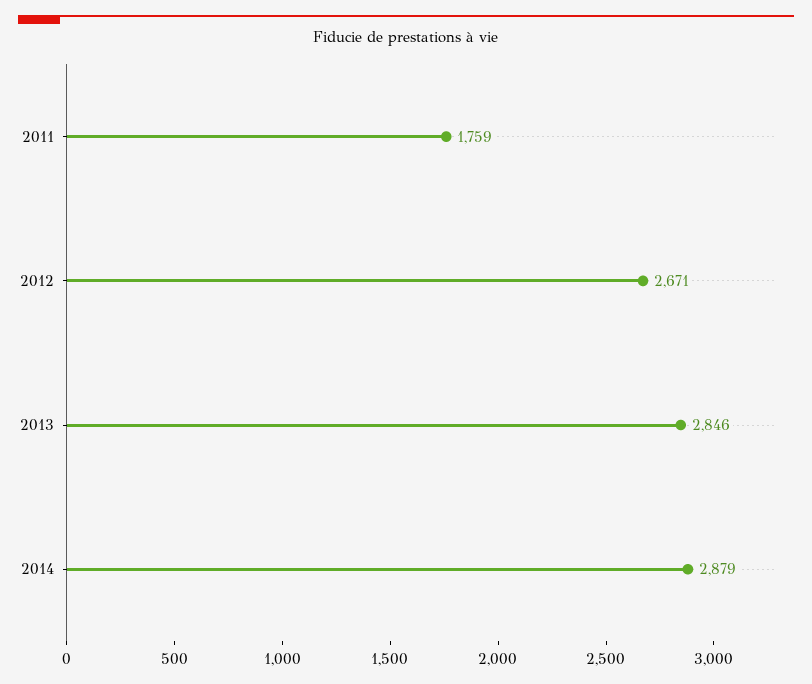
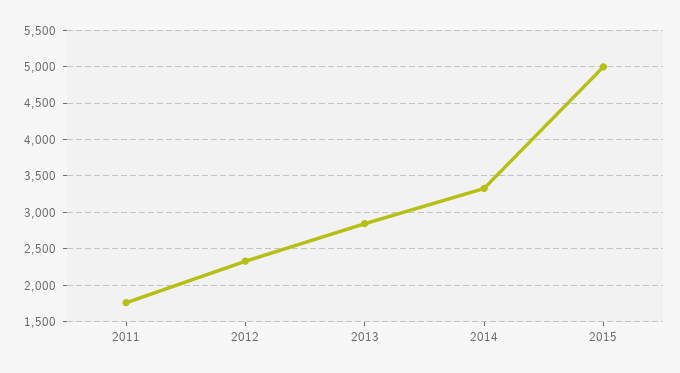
2012: 2671 -> 2300
2014: 2879 -> 3300
2015: none -> 5000

